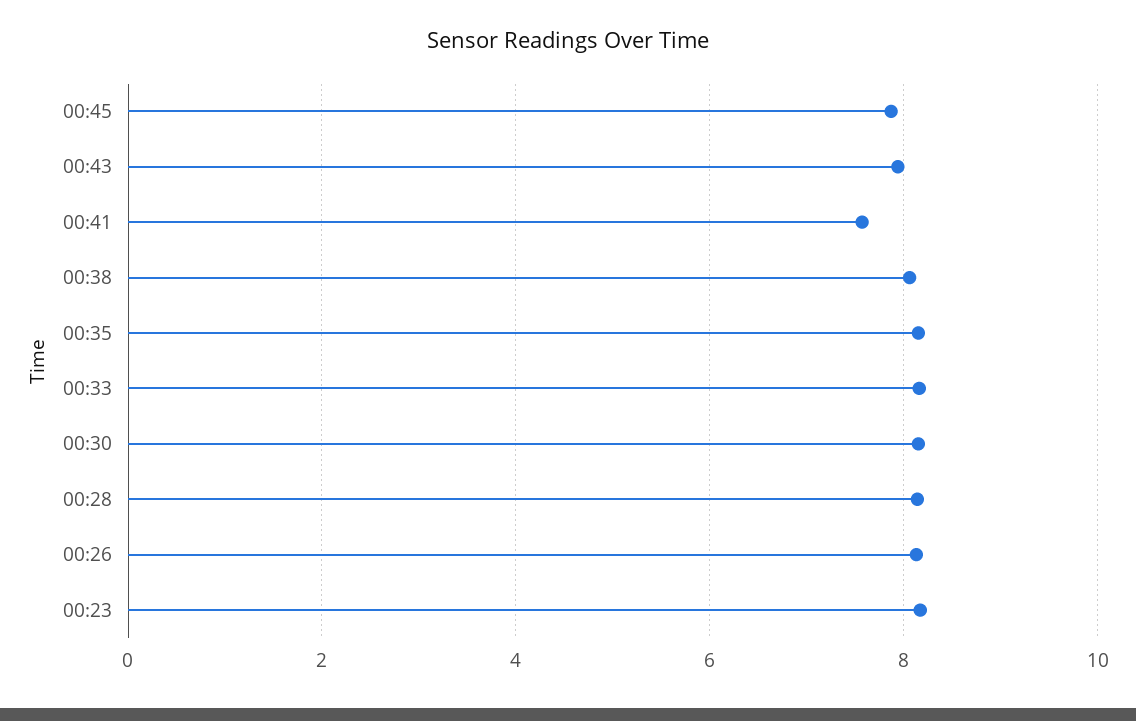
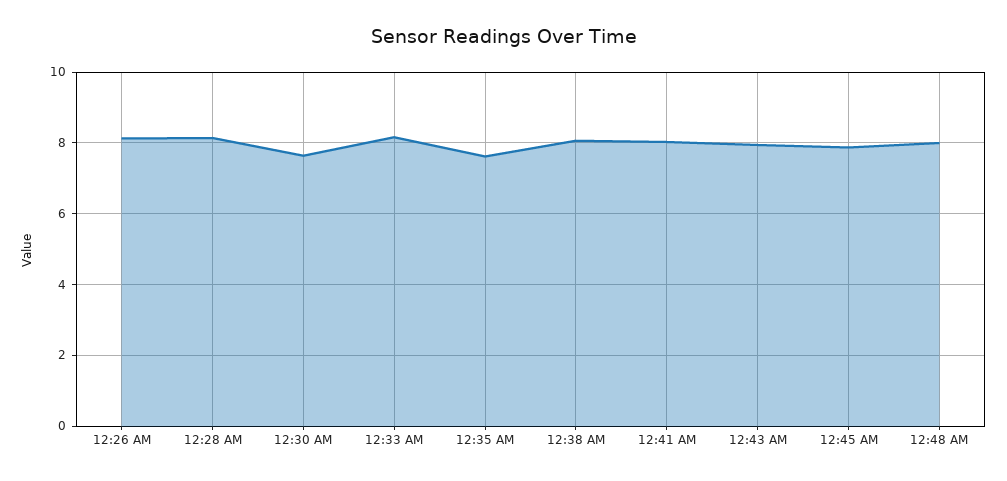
00:41: 7.6 -> 8
00:35: 8.2 -> 7.6
00:30: 8.2 -> 7.6
00:23: 8.2 -> none
12:48 AM: none -> 8

